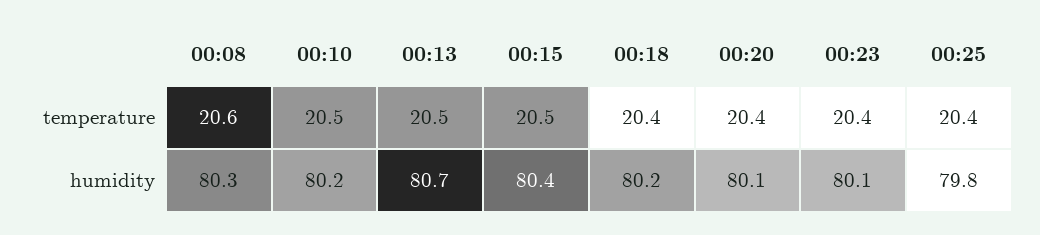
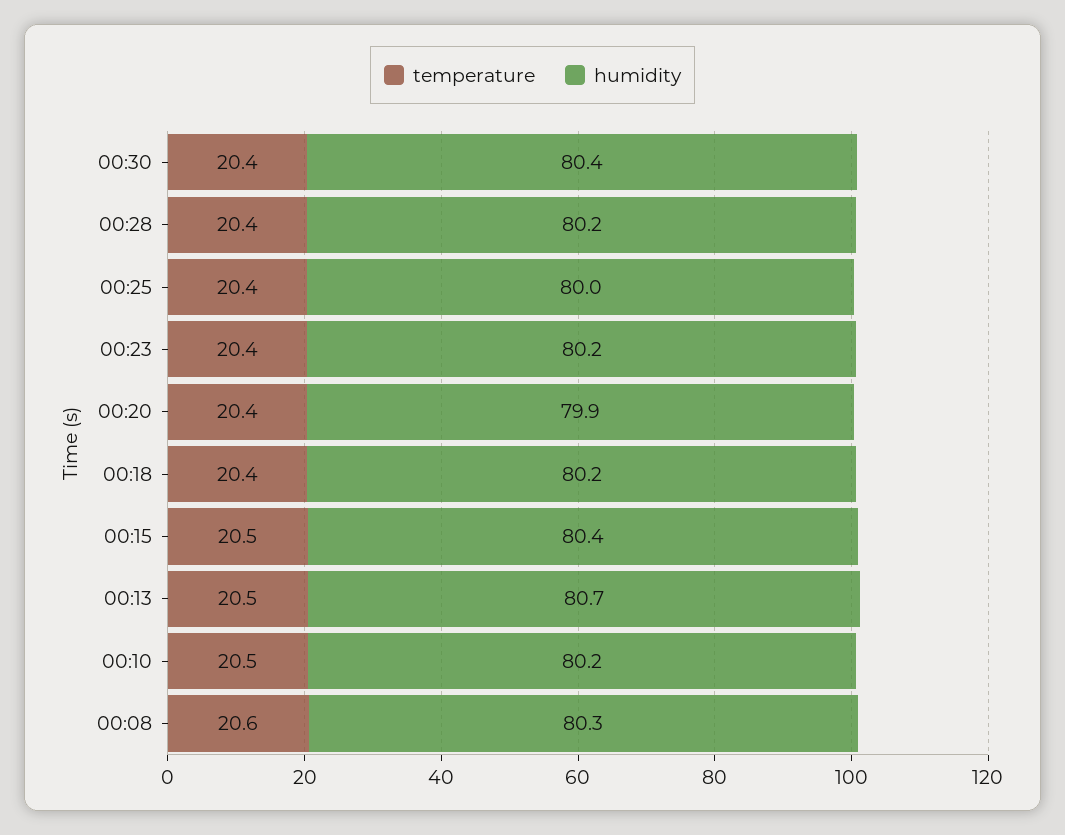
humidity, 00:20: 80.1 -> 79.9
humidity, 00:23: 80.1 -> 80.2
humidity, 00:25: 79.8 -> 80
temperature, 00:30: none -> 20.4
humidity, 00:30: none -> 80.4
temperature, 00:28: none -> 20.4
humidity, 00:28: none -> 80.2

